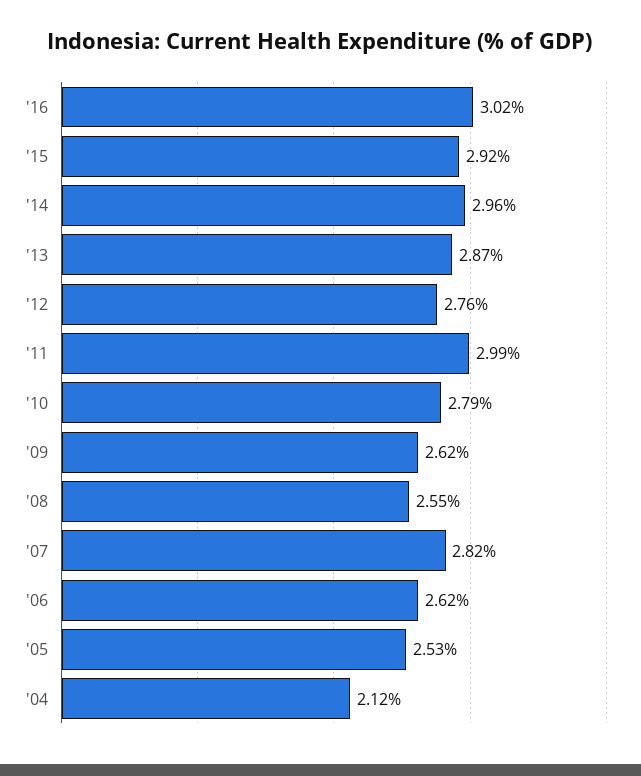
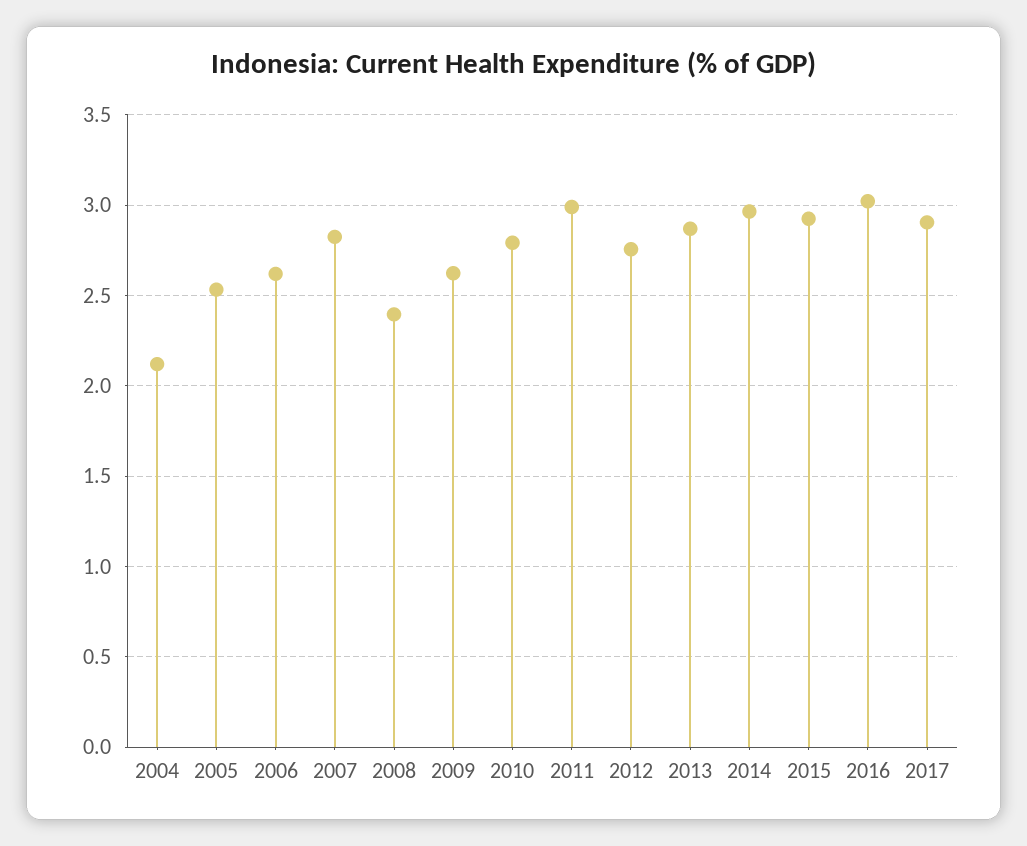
'08: 2.55 -> 2.4
2017: none -> 2.9

